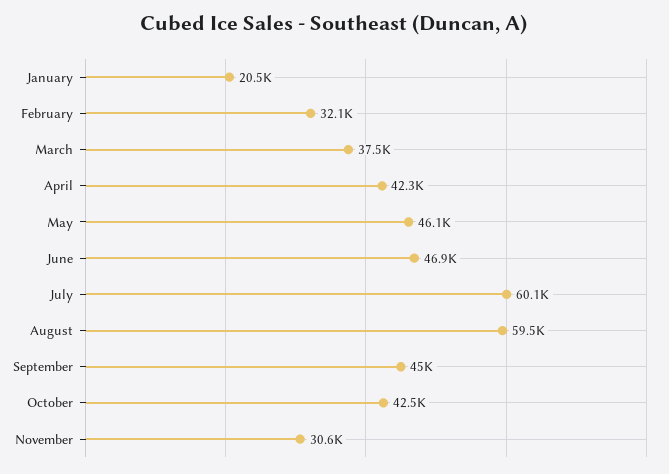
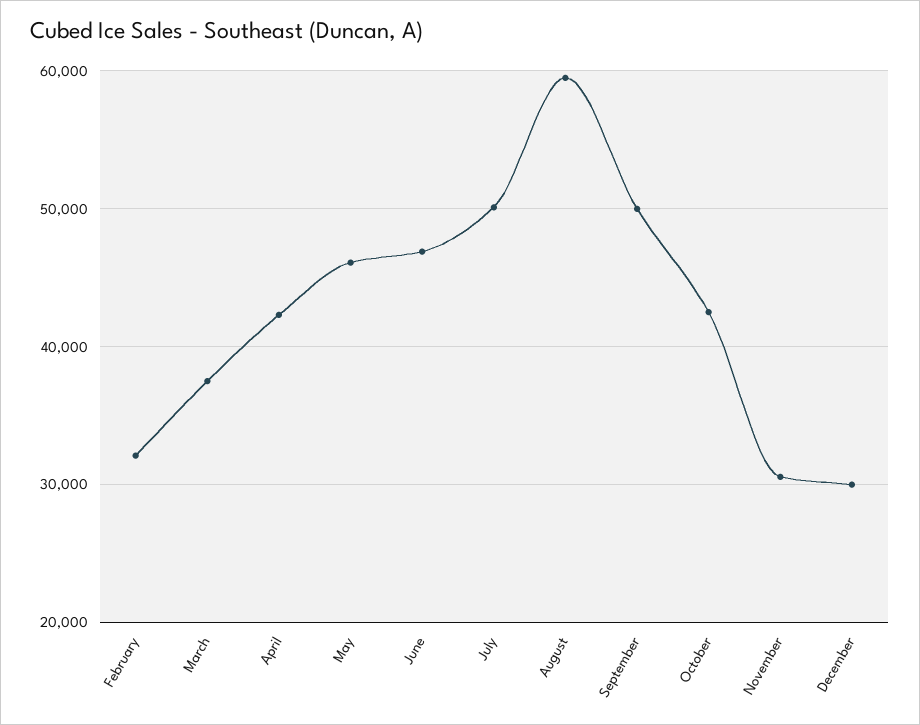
January: 20500 -> none
July: 60100 -> 50000
September: 45000 -> 50000
December: none -> 30000

